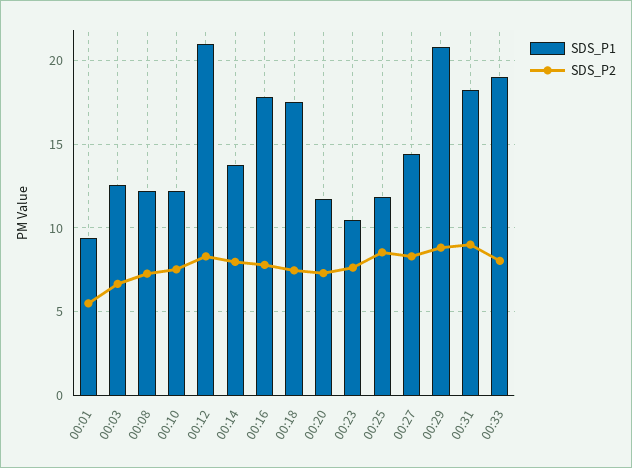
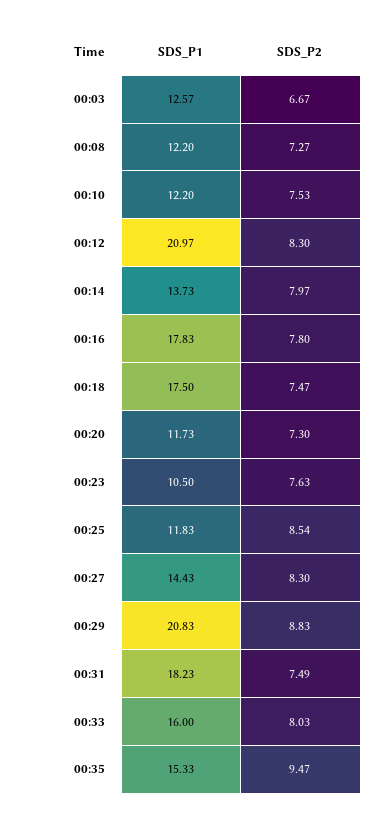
SDS_P1, 00:01: 9.5 -> none
SDS_P2, 00:01: 5.5 -> none
SDS_P2, 00:31: 9 -> 7.49
SDS_P1, 00:33: 19 -> 16
SDS_P1, 00:35: none -> 15.33
SDS_P2, 00:35: none -> 9.47

